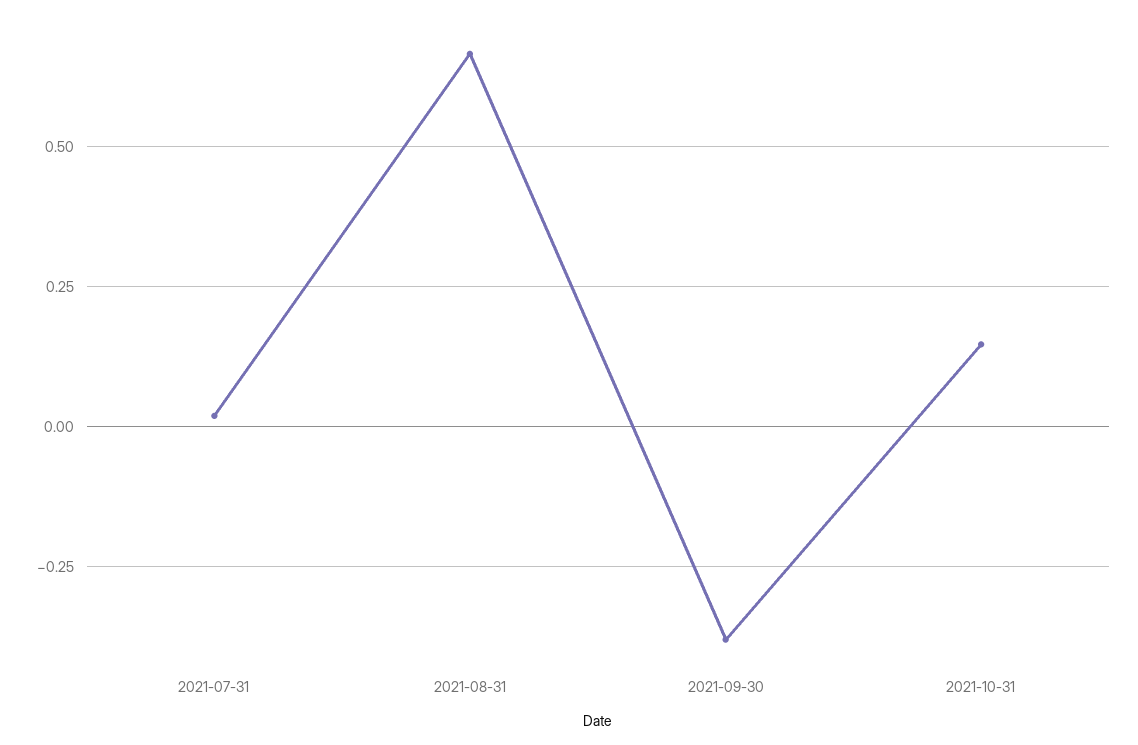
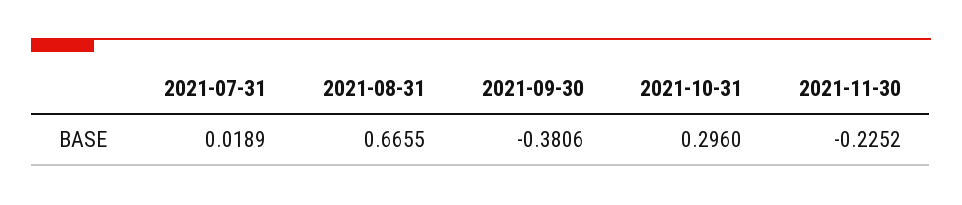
2021-10-31: 0.15 -> 0.296
2021-11-30: none -> -0.2252

